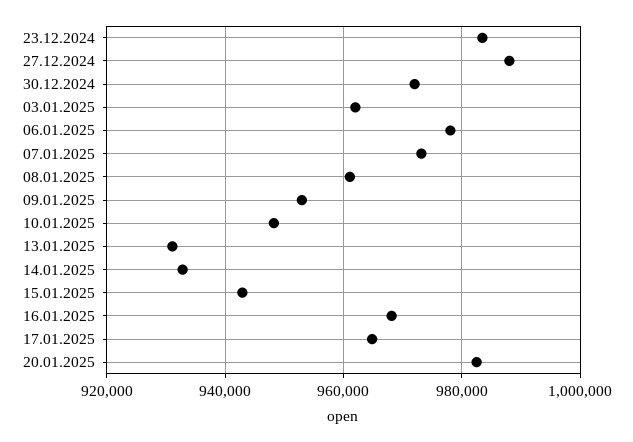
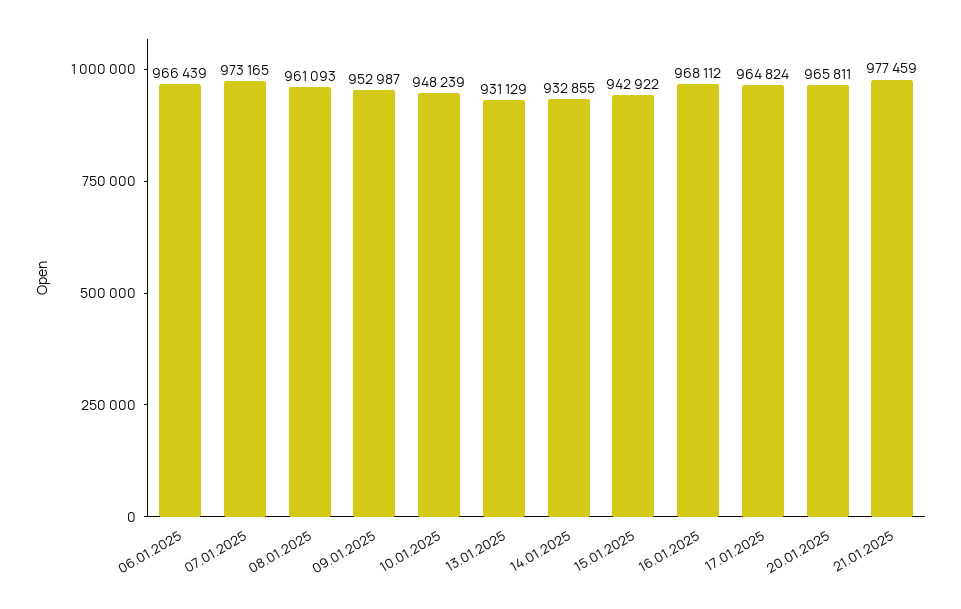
23.12.2024: 984000 -> none
27.12.2024: 988000 -> none
30.12.2024: 972000 -> none
03.01.2025: 962000 -> none
06.01.2025: 978000 -> 966439
20.01.2025: 982000 -> 965811
21.01.2025: none -> 977459

